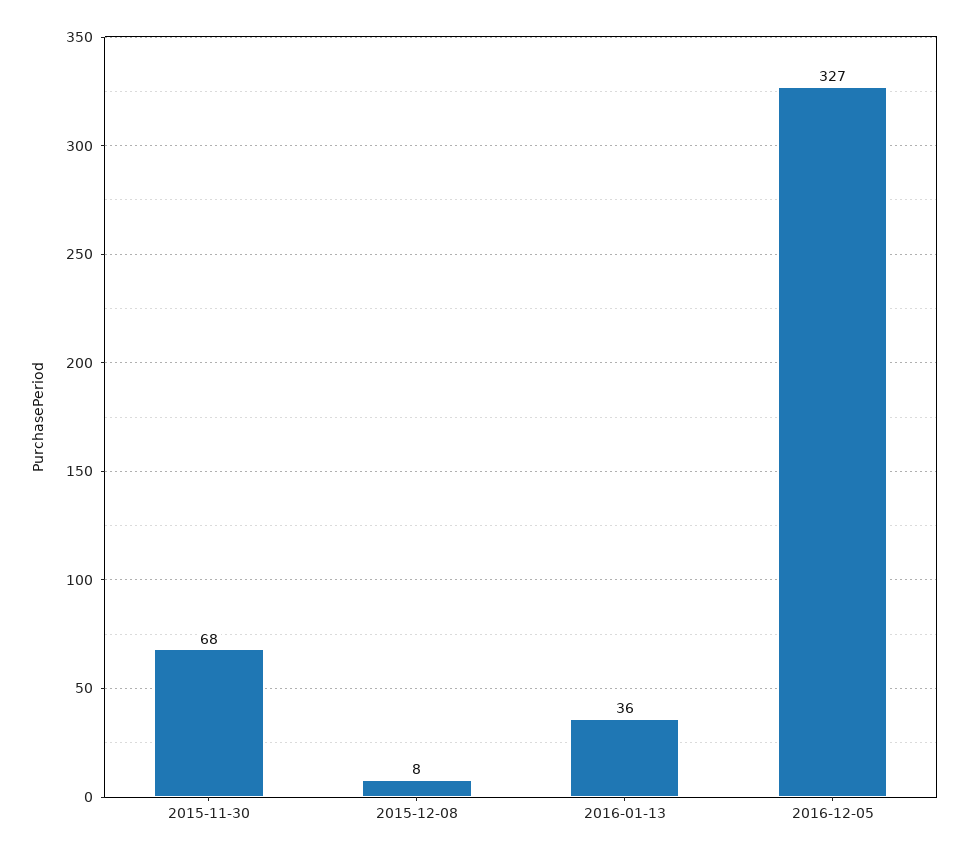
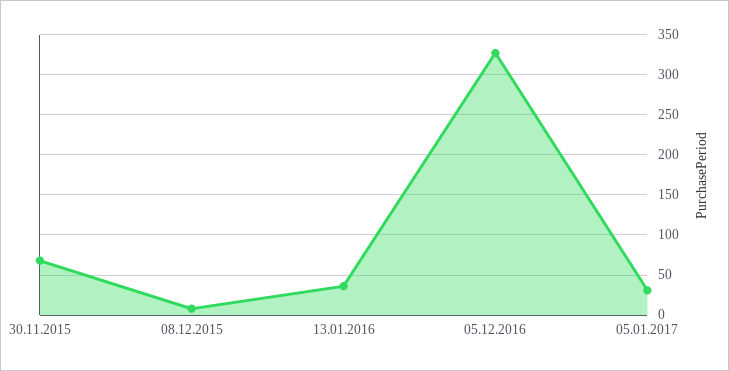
05.01.2017: none -> 30

